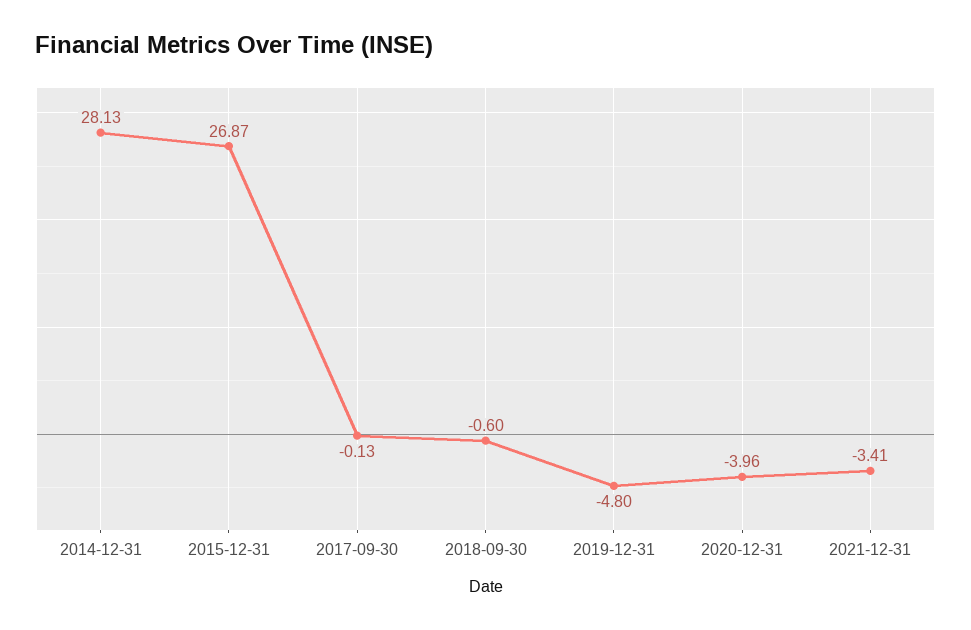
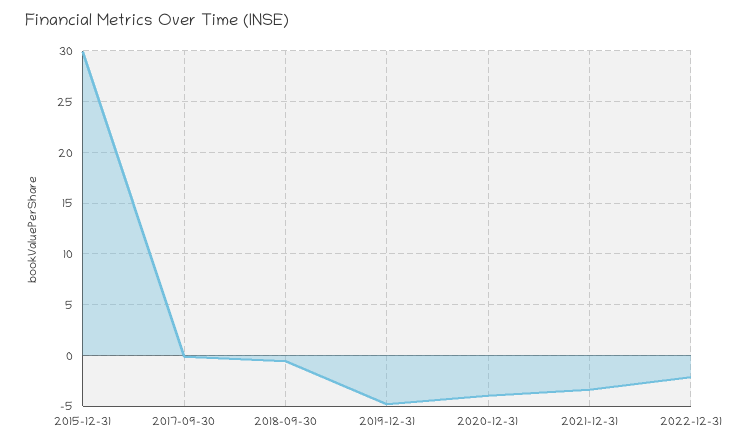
2014-12-31: 28.13 -> none
2015-12-31: 26.87 -> 30
2022-12-31: none -> -2

